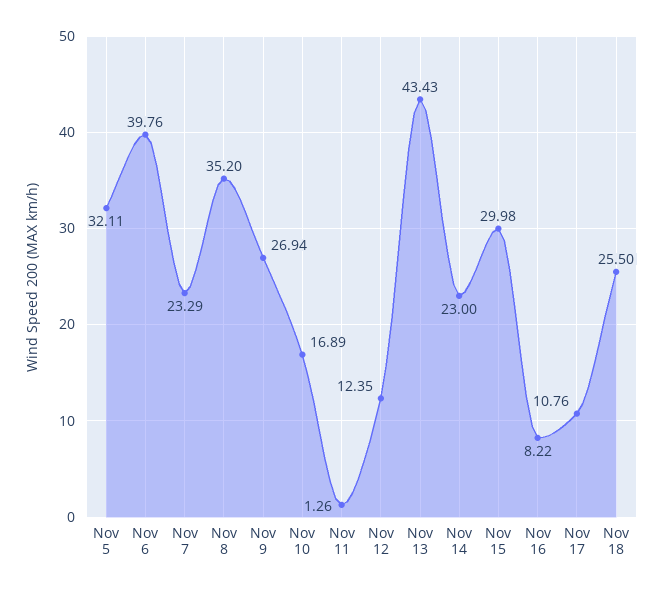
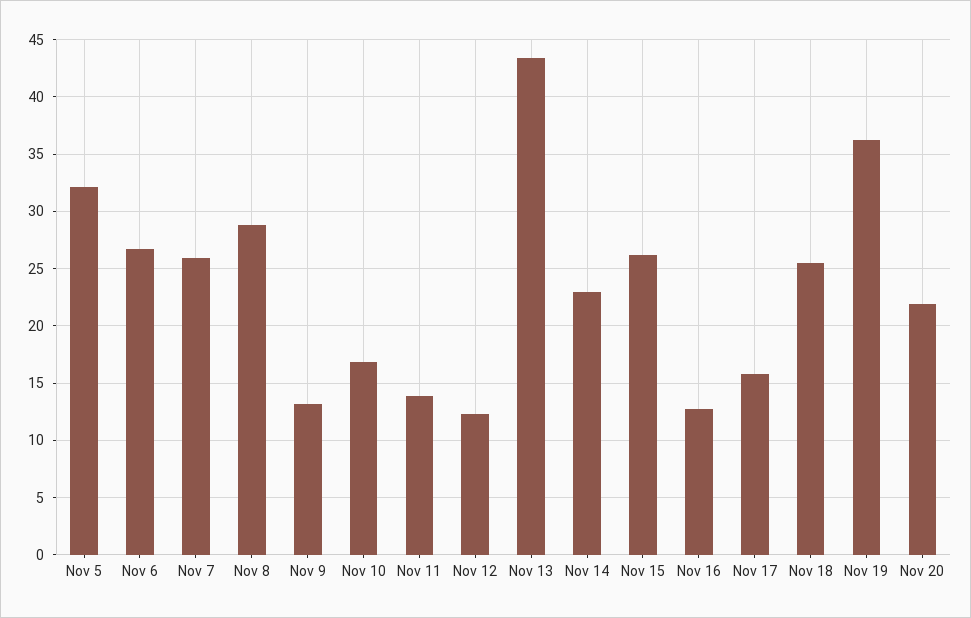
Nov 6: 39.76 -> 27
Nov 7: 23.29 -> 26
Nov 8: 35.2 -> 29
Nov 9: 26.94 -> 13
Nov 11: 1.26 -> 14
Nov 15: 29.98 -> 26
Nov 16: 8.22 -> 13
Nov 17: 10.76 -> 16
Nov 19: none -> 36
Nov 20: none -> 22

